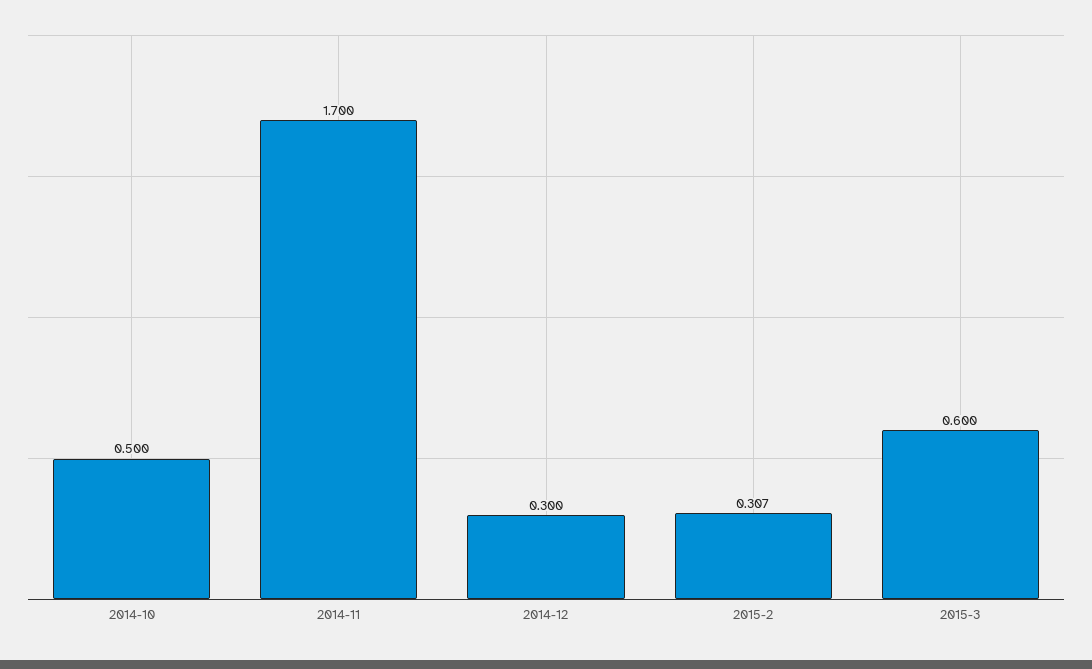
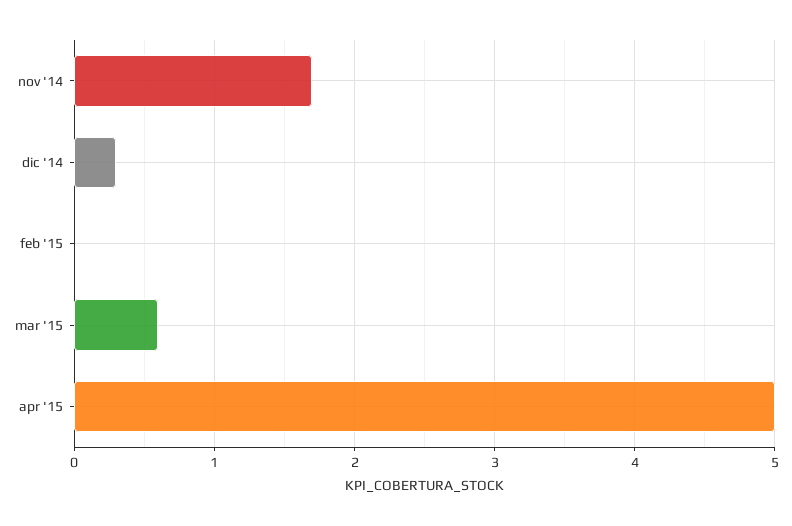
2014-10: 0.5 -> none
2015-2: 0.307 -> 0
apr '15: none -> 5

